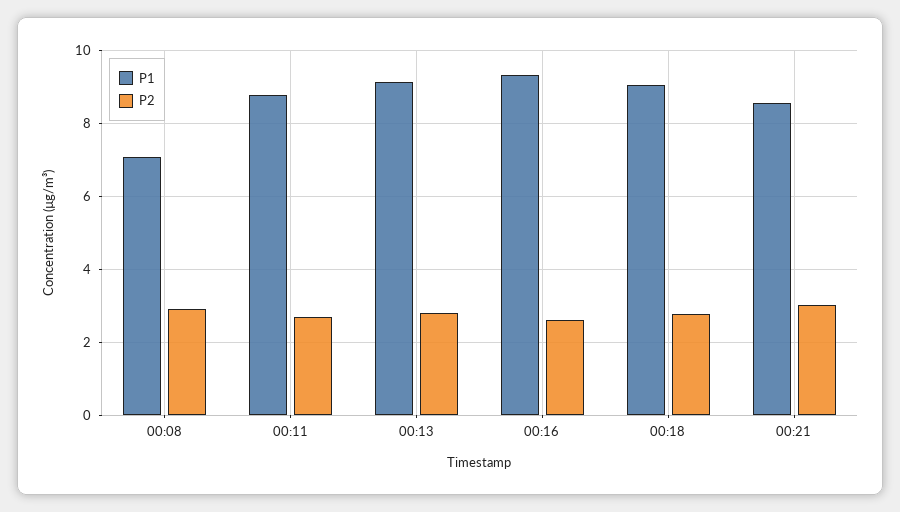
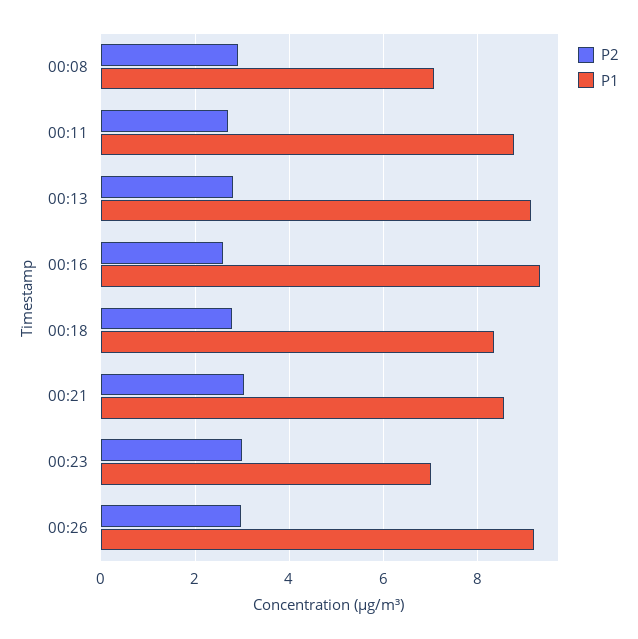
P1, 00:18: 9 -> 8.4
P2, 00:23: none -> 3
P1, 00:23: none -> 7
P2, 00:26: none -> 3
P1, 00:26: none -> 9.2

